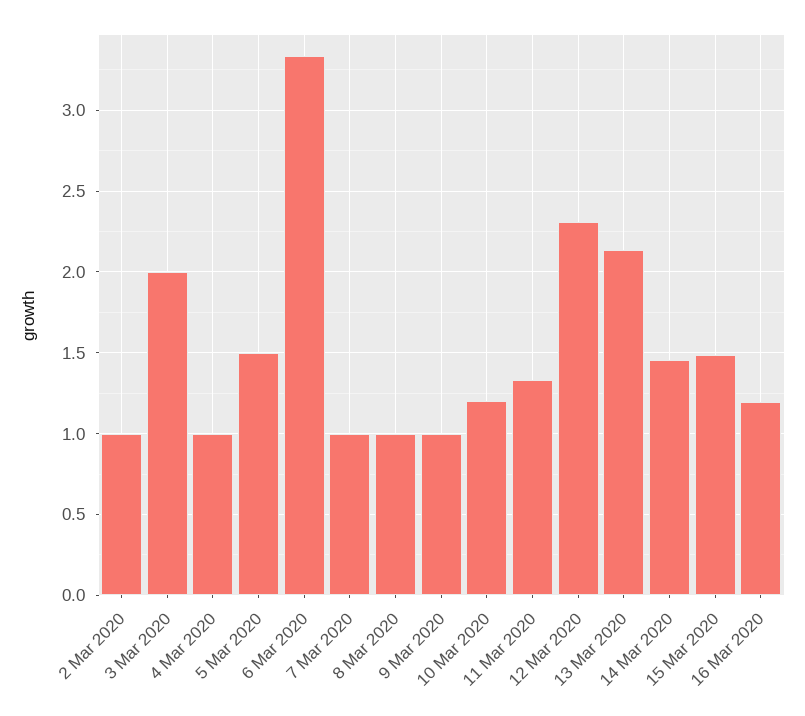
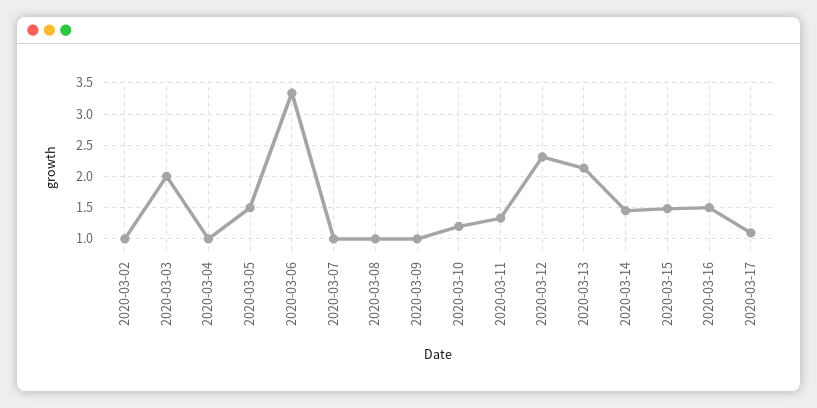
16 Mar 2020: 1.2 -> 1.5
2020-03-17: none -> 1.1

